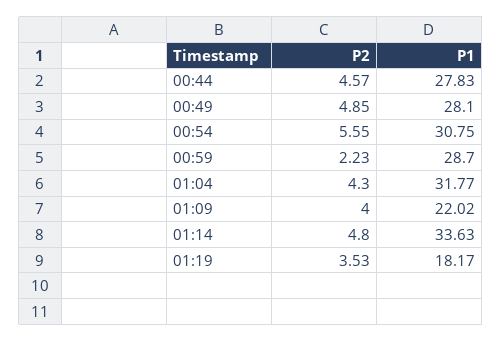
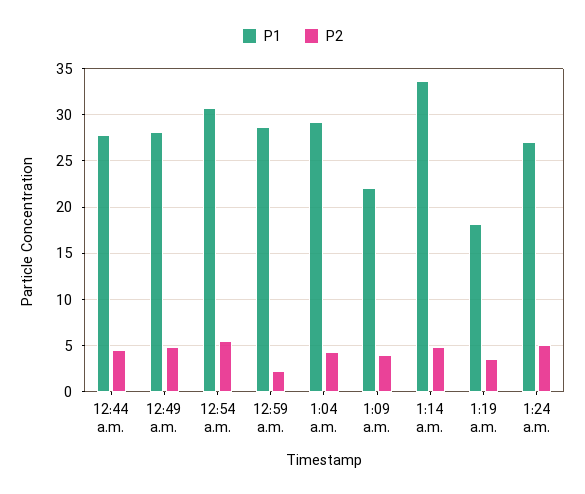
P1, 01:04: 31.77 -> 29
P1, 1:24 a.m.: none -> 27
P2, 1:24 a.m.: none -> 5

